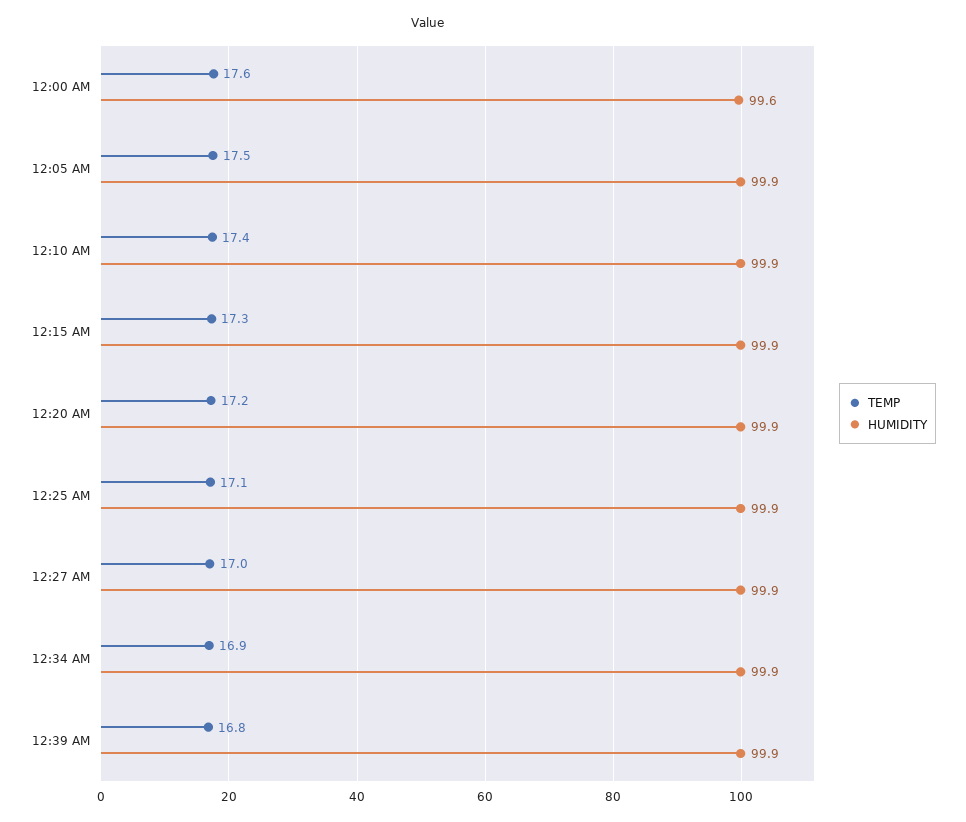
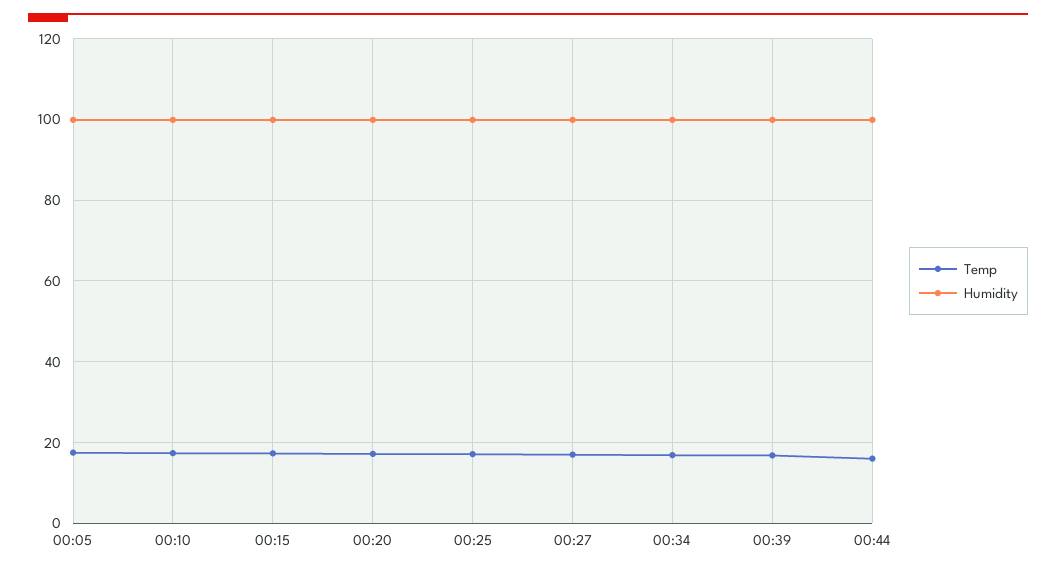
TEMP, 12:00 AM: 17.6 -> none
HUMIDITY, 12:00 AM: 99.6 -> none
TEMP, 00:44: none -> 16
HUMIDITY, 00:44: none -> 100

